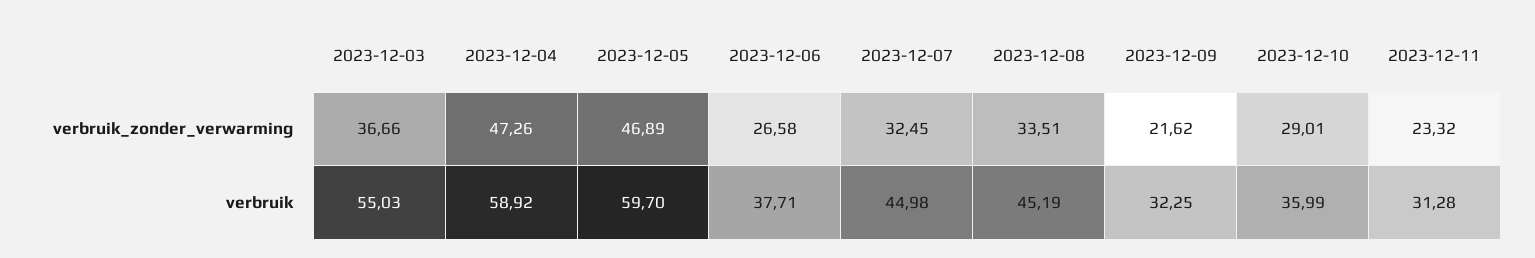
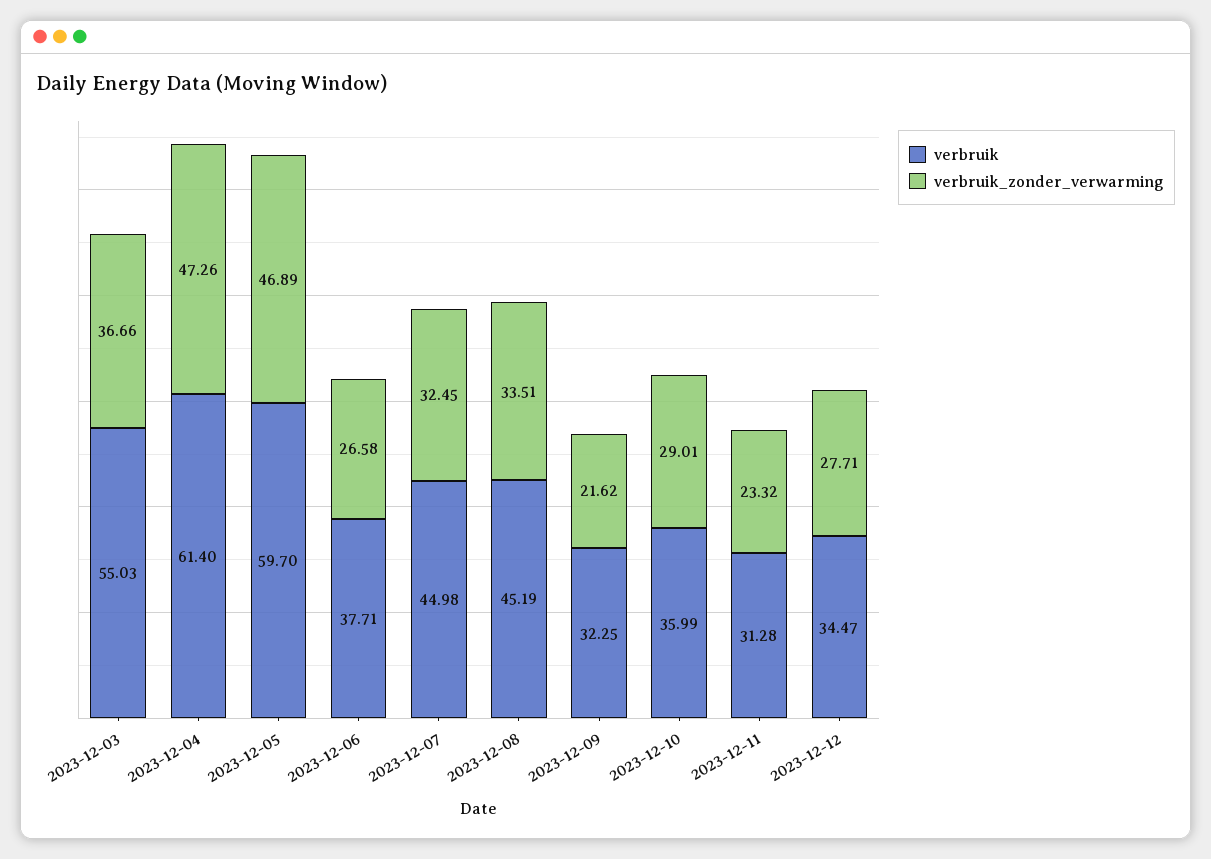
verbruik, 2023-12-04: 58.92 -> 61.4
verbruik, 2023-12-12: none -> 34.47
verbruik_zonder_verwarming, 2023-12-12: none -> 27.71

